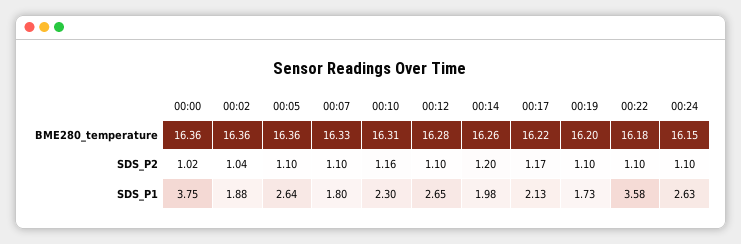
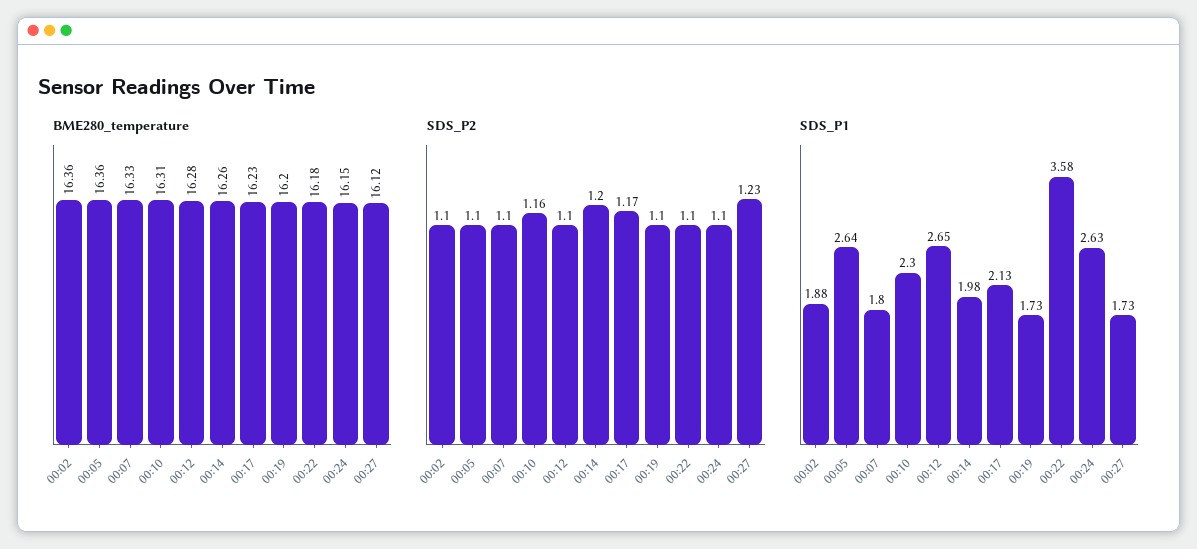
BME280_temperature, 00:00: 16.36 -> none
BME280_temperature, 00:17: 16.22 -> 16.23
SDS_P2, 00:00: 1.02 -> none
SDS_P2, 00:02: 1.04 -> 1.1
SDS_P1, 00:00: 3.75 -> none
BME280_temperature, 00:27: none -> 16.12
SDS_P2, 00:27: none -> 1.23
SDS_P1, 00:27: none -> 1.73

